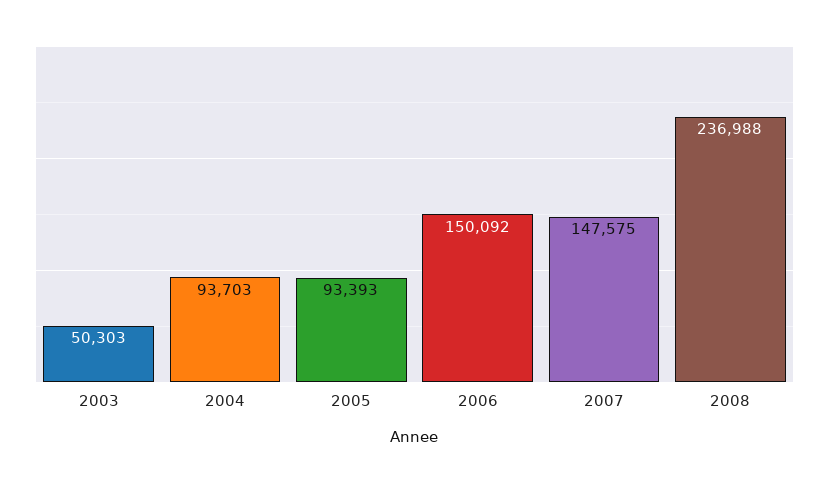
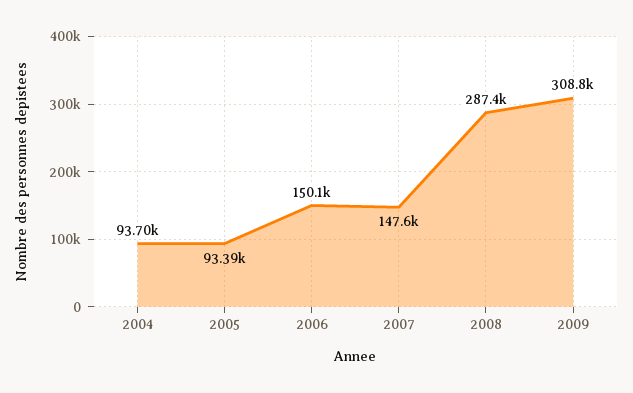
2003: 50303 -> none
2008: 236988 -> 287400
2009: none -> 308800

